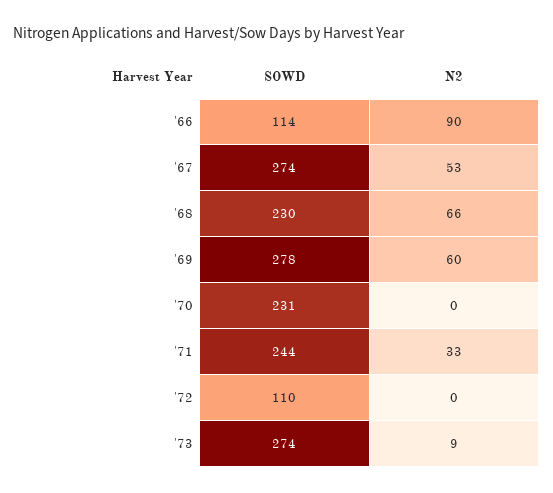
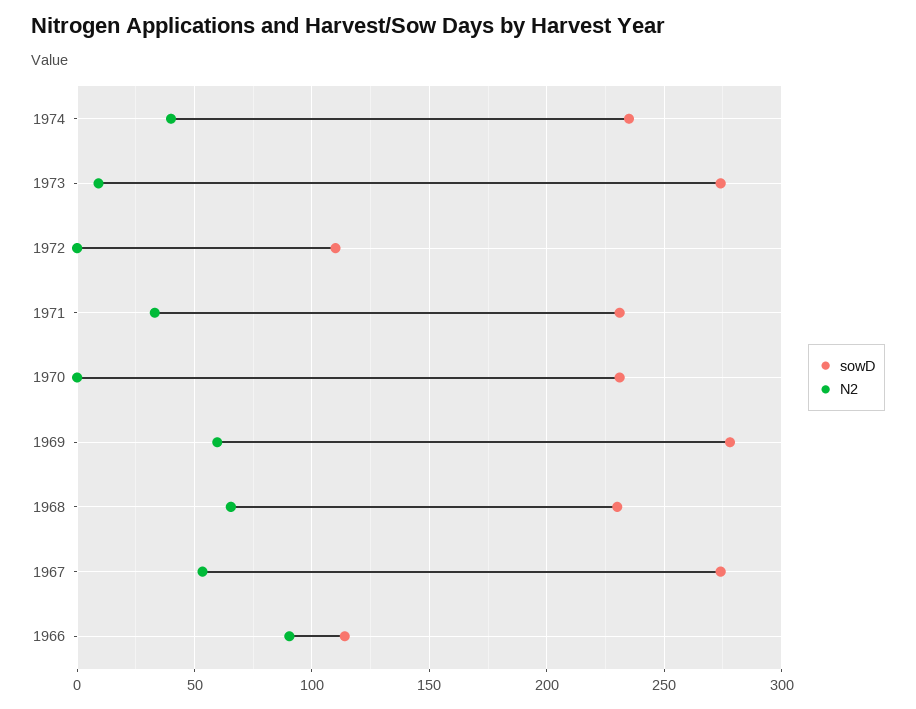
SOWD, '71: 244 -> 230
SOWD, 1974: none -> 235
N2, 1974: none -> 40

